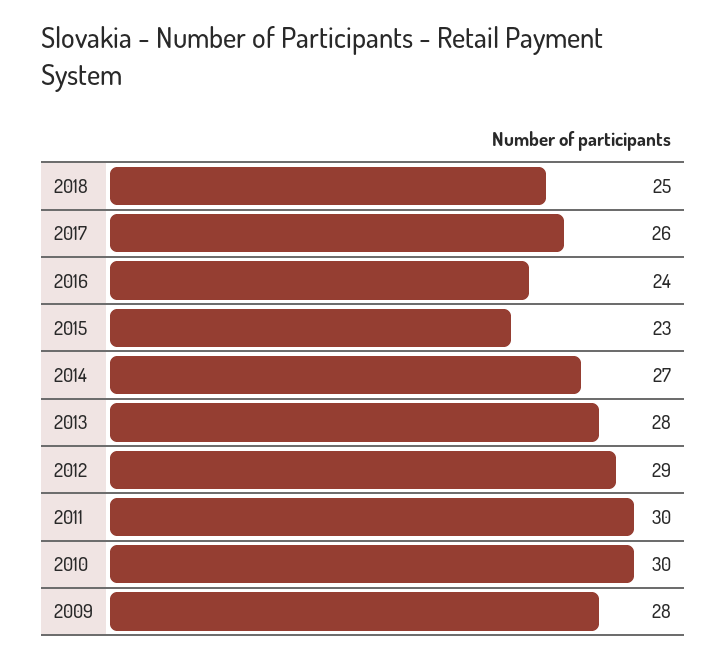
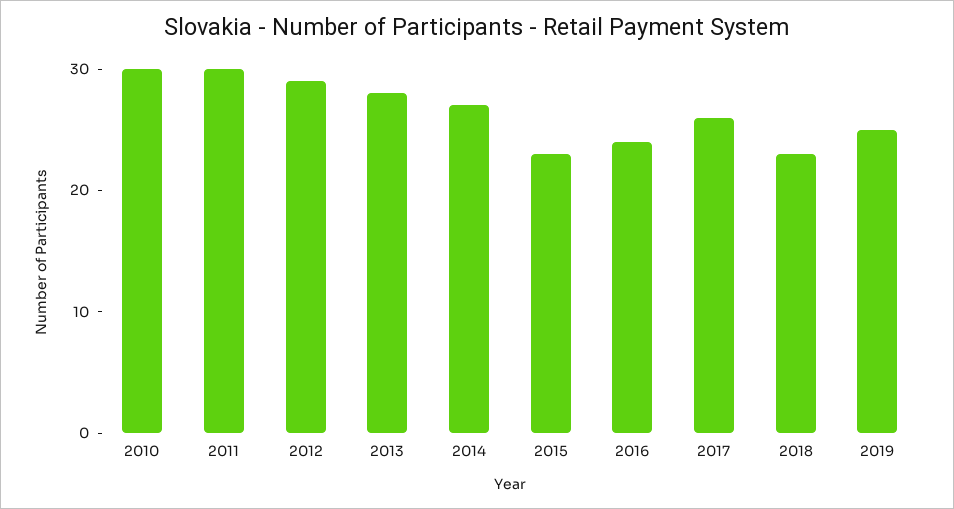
2018: 25 -> 23
2009: 28 -> none
2019: none -> 25

